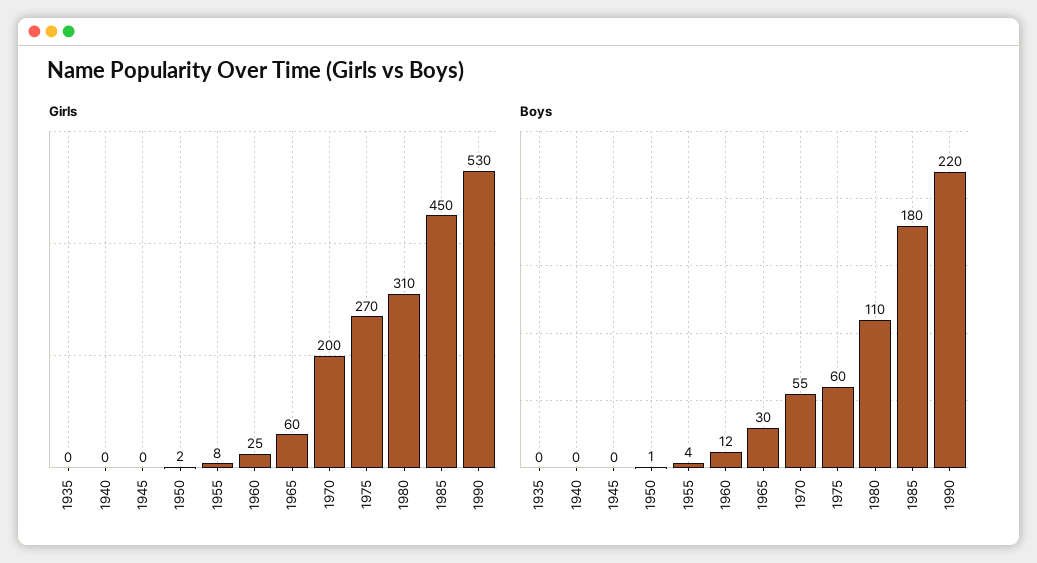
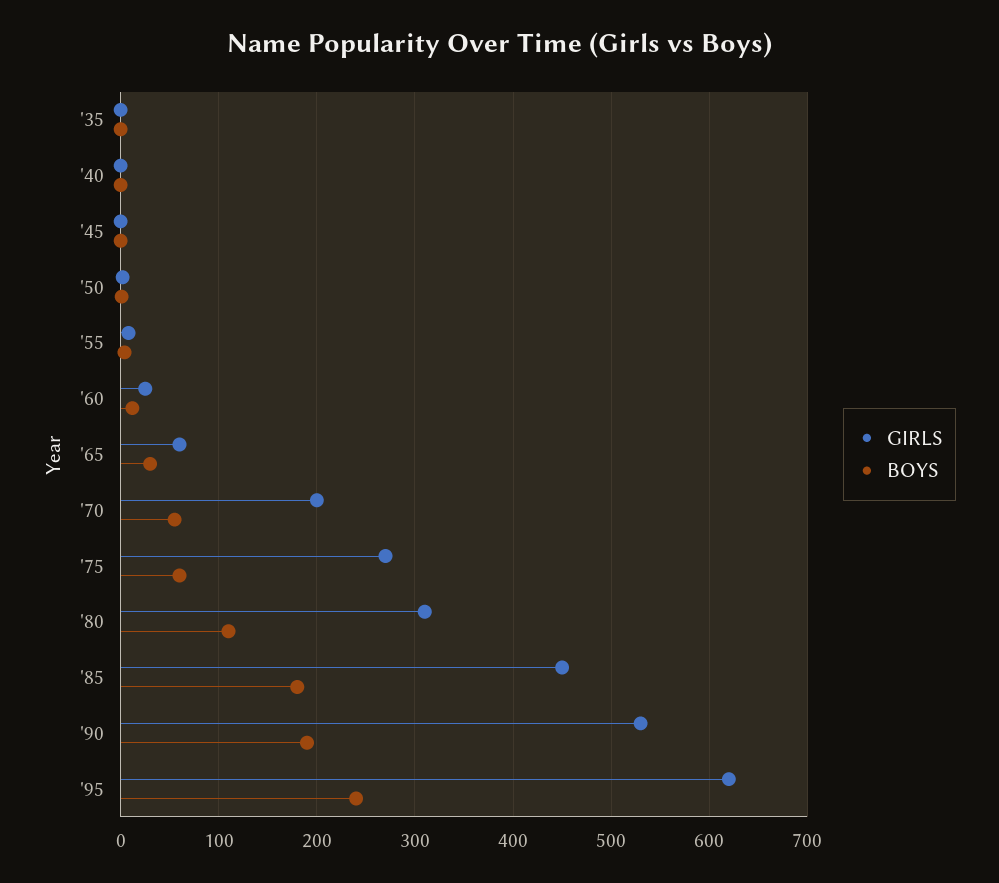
Boys, 1990: 220 -> 190
Girls, '95: none -> 620
Boys, '95: none -> 240

